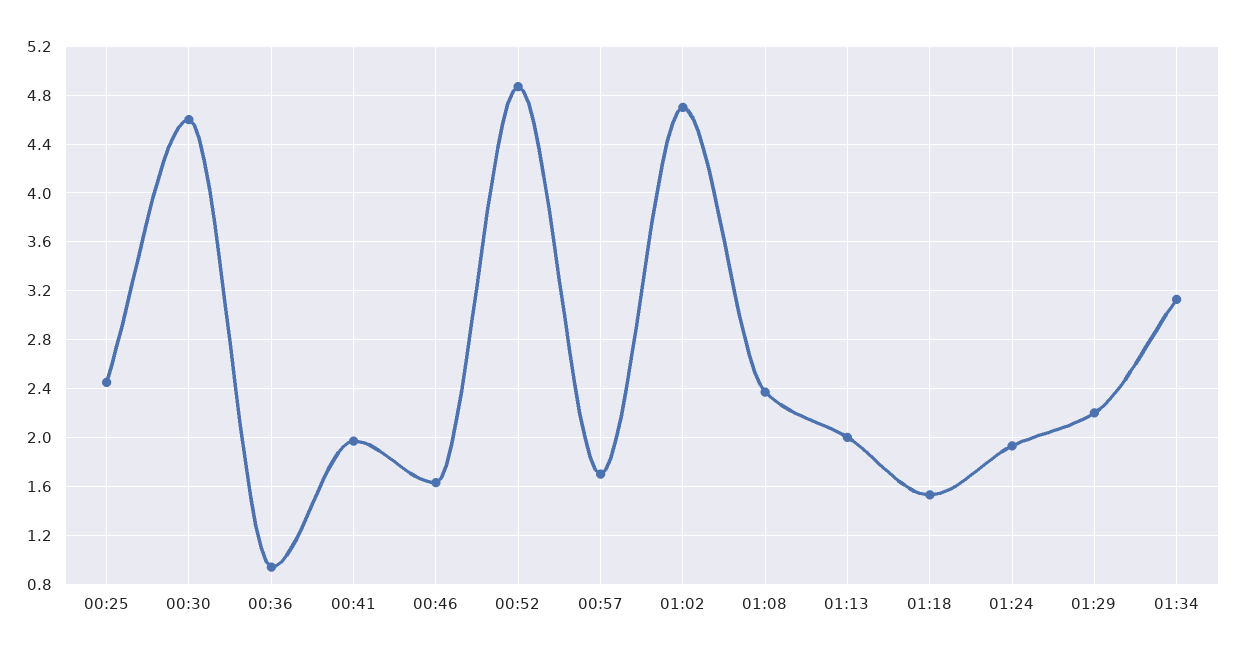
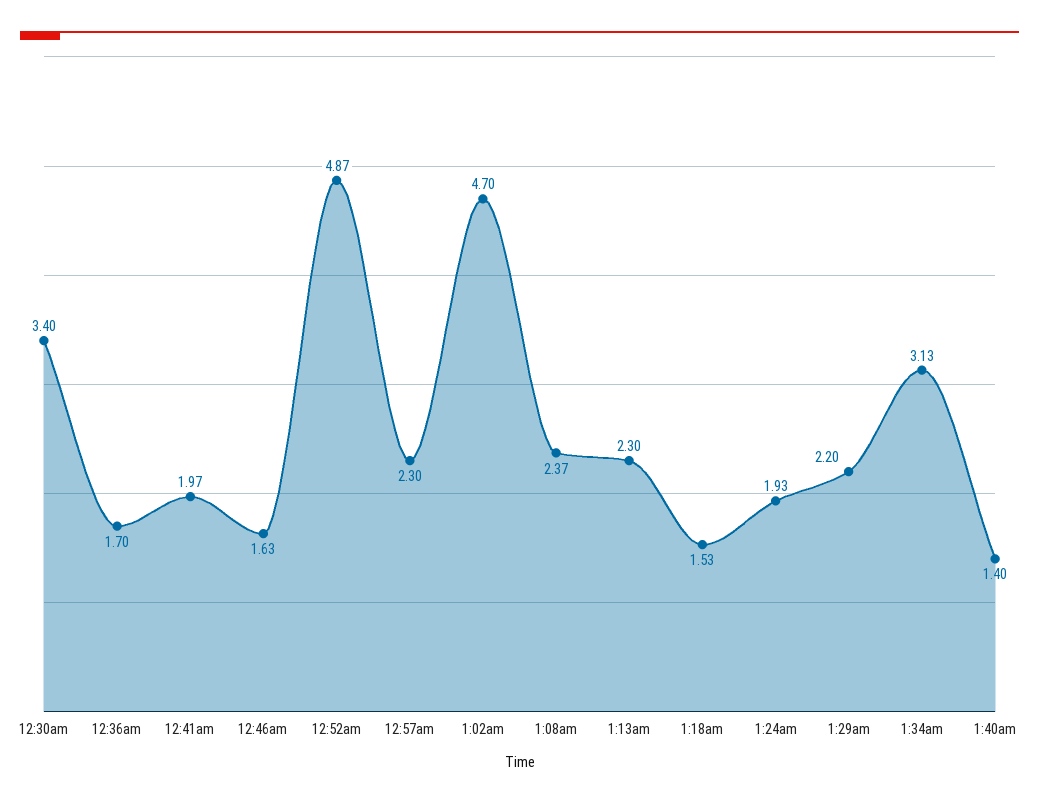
00:25: 2.45 -> none
00:30: 4.6 -> 3.4
00:36: 0.95 -> 1.7
00:57: 1.7 -> 2.3
01:13: 2 -> 2.3
1:40am: none -> 1.4

